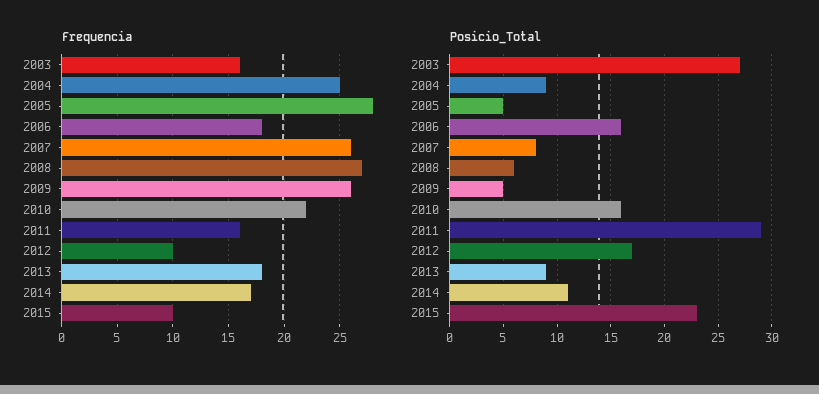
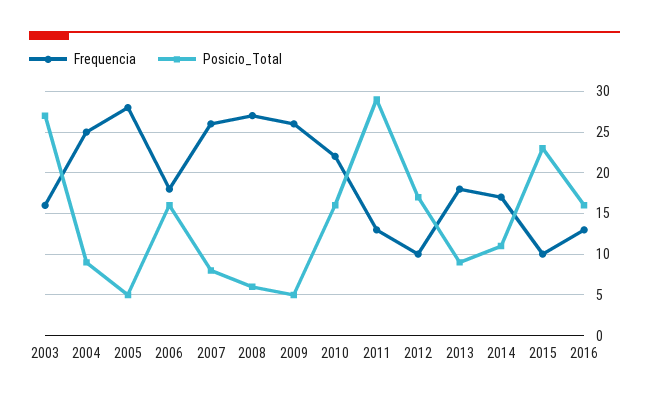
Frequencia, 2011: 16 -> 13
Frequencia, 2016: none -> 13
Posicio_Total, 2016: none -> 16

